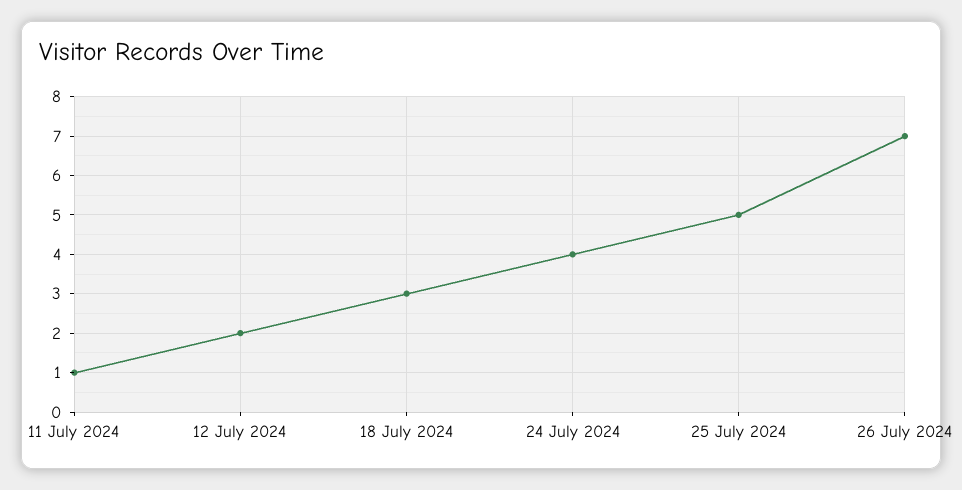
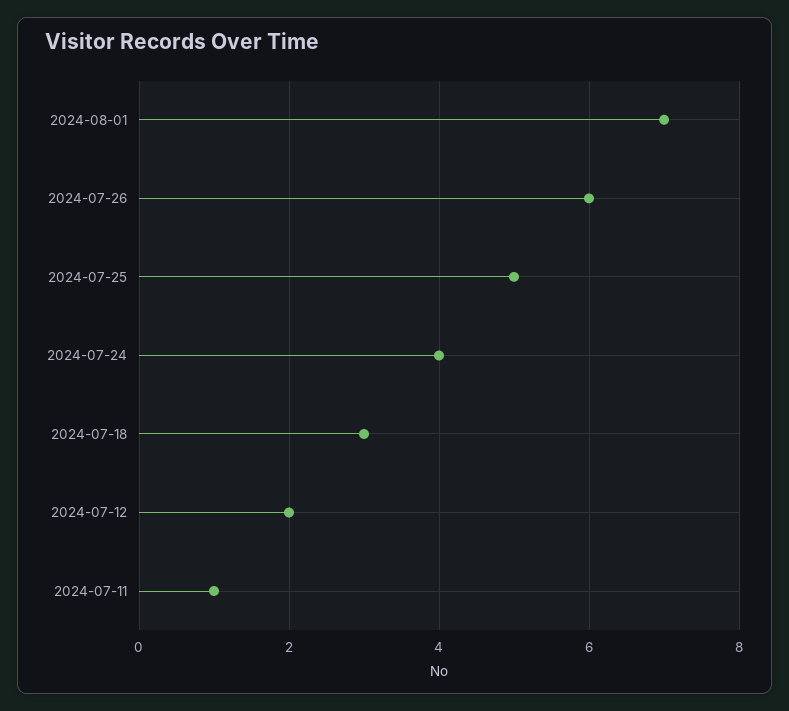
26 July 2024: 7 -> 6
2024-08-01: none -> 7

